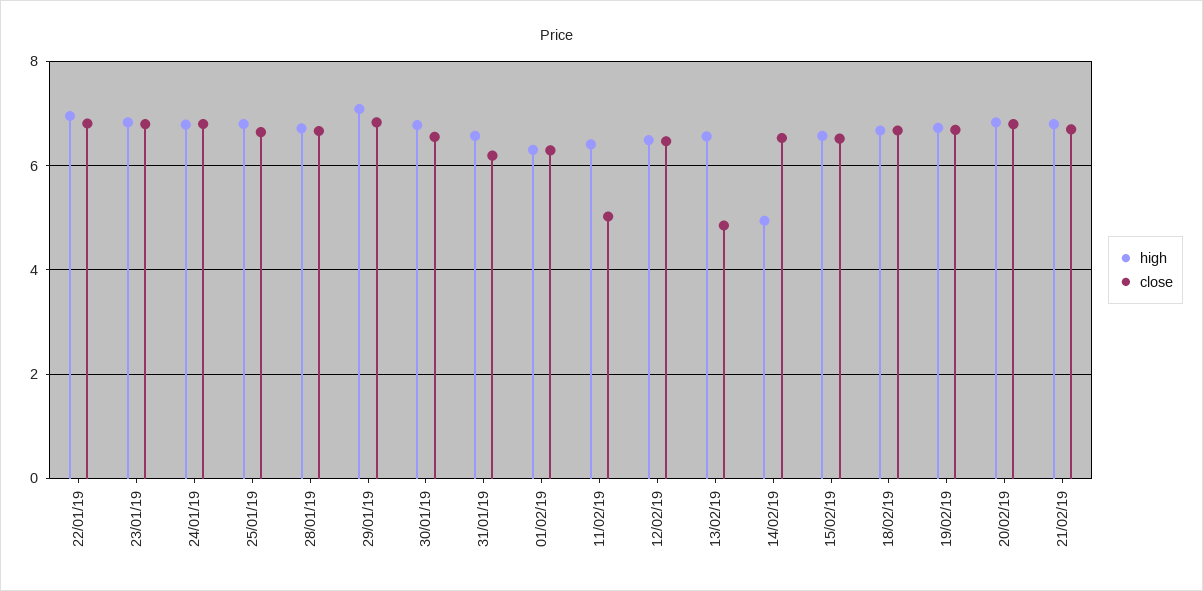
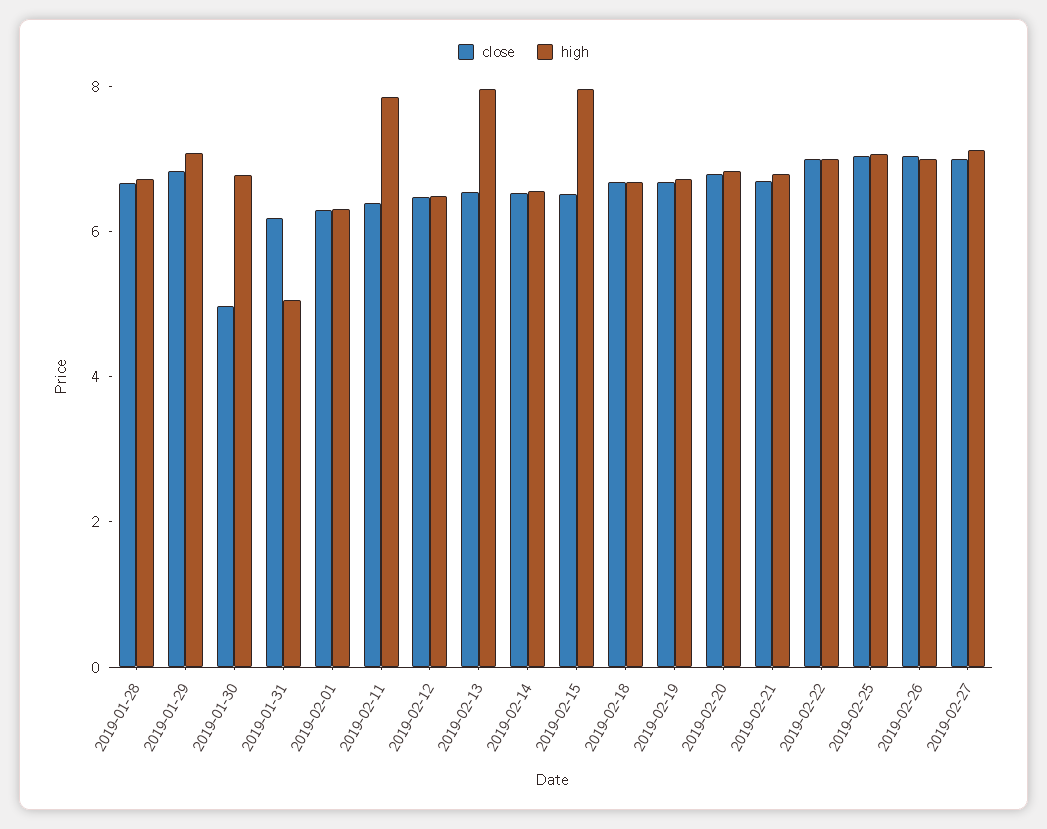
high, 22/01/19: 7 -> none
close, 22/01/19: 6.8 -> none
high, 23/01/19: 6.8 -> none
close, 23/01/19: 6.8 -> none
high, 24/01/19: 6.8 -> none
close, 24/01/19: 6.8 -> none
high, 25/01/19: 6.8 -> none
close, 25/01/19: 6.6 -> none
close, 30/01/19: 6.6 -> 5
high, 31/01/19: 6.6 -> 5
high, 11/02/19: 6.4 -> 8
close, 11/02/19: 5 -> 6.5
high, 13/02/19: 6.6 -> 8
close, 13/02/19: 4.8 -> 6.5
high, 14/02/19: 5 -> 6.5
high, 15/02/19: 6.6 -> 8
close, 2019-02-22: none -> 7
high, 2019-02-22: none -> 7
close, 2019-02-25: none -> 7
high, 2019-02-25: none -> 7
close, 2019-02-26: none -> 7
high, 2019-02-26: none -> 7
close, 2019-02-27: none -> 7
high, 2019-02-27: none -> 7

